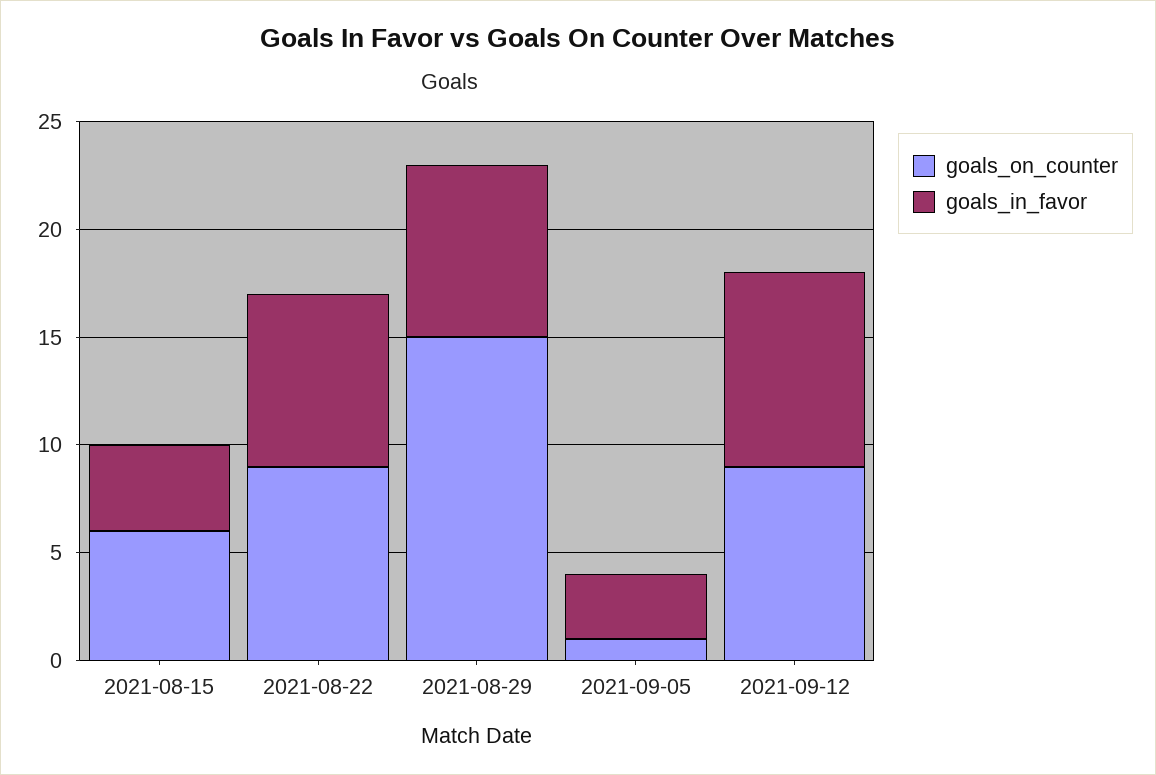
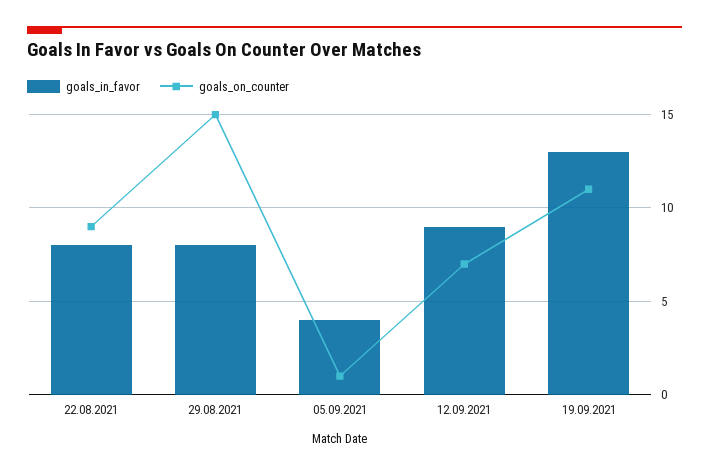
goals_on_counter, 2021-08-15: 6 -> none
goals_in_favor, 2021-08-15: 4 -> none
goals_in_favor, 2021-09-05: 3 -> 4
goals_on_counter, 2021-09-12: 9 -> 7
goals_in_favor, 19.09.2021: none -> 13
goals_on_counter, 19.09.2021: none -> 11

